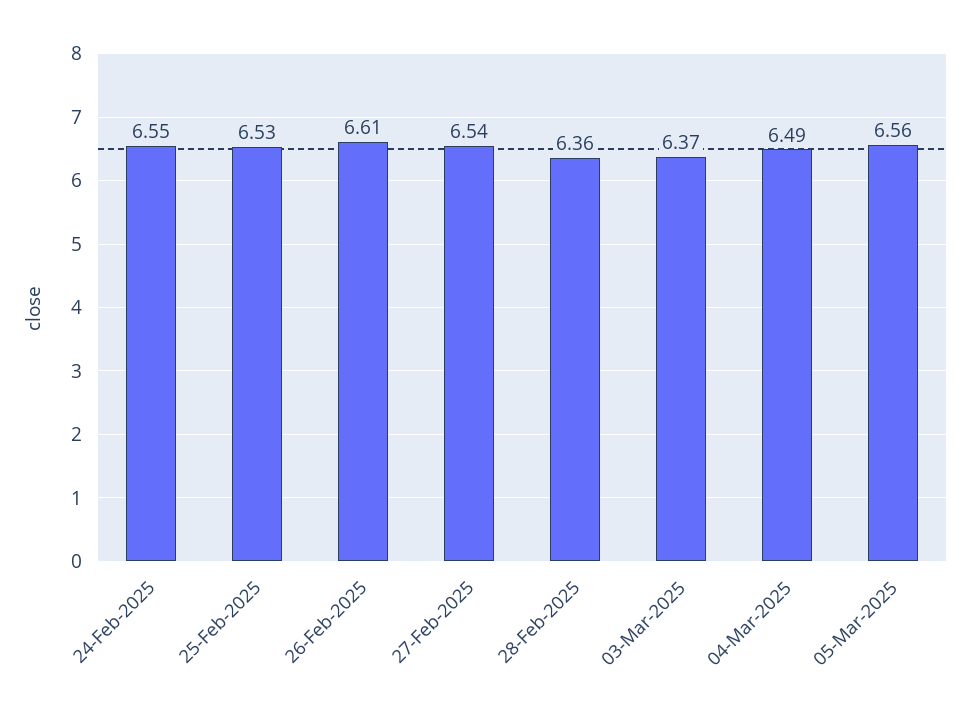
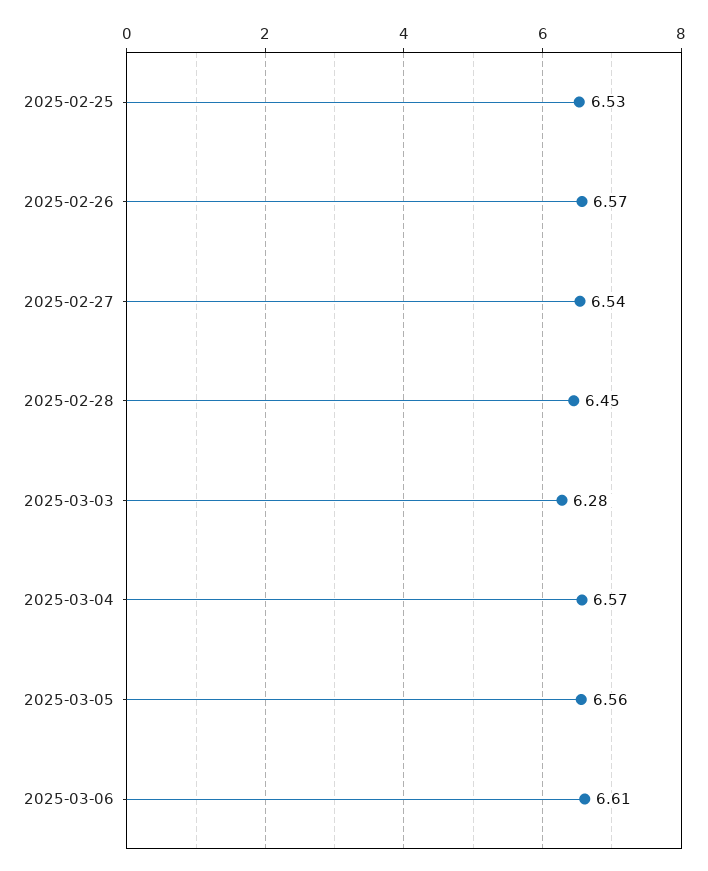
24-Feb-2025: 6.55 -> none
26-Feb-2025: 6.61 -> 6.57
28-Feb-2025: 6.36 -> 6.45
03-Mar-2025: 6.37 -> 6.28
04-Mar-2025: 6.49 -> 6.57
2025-03-06: none -> 6.61

